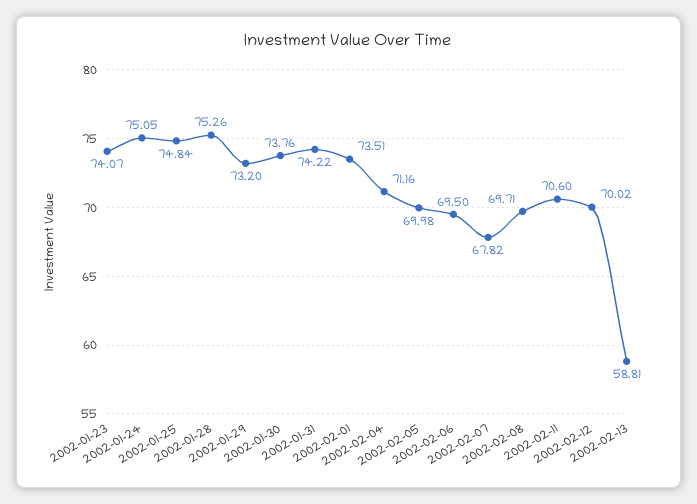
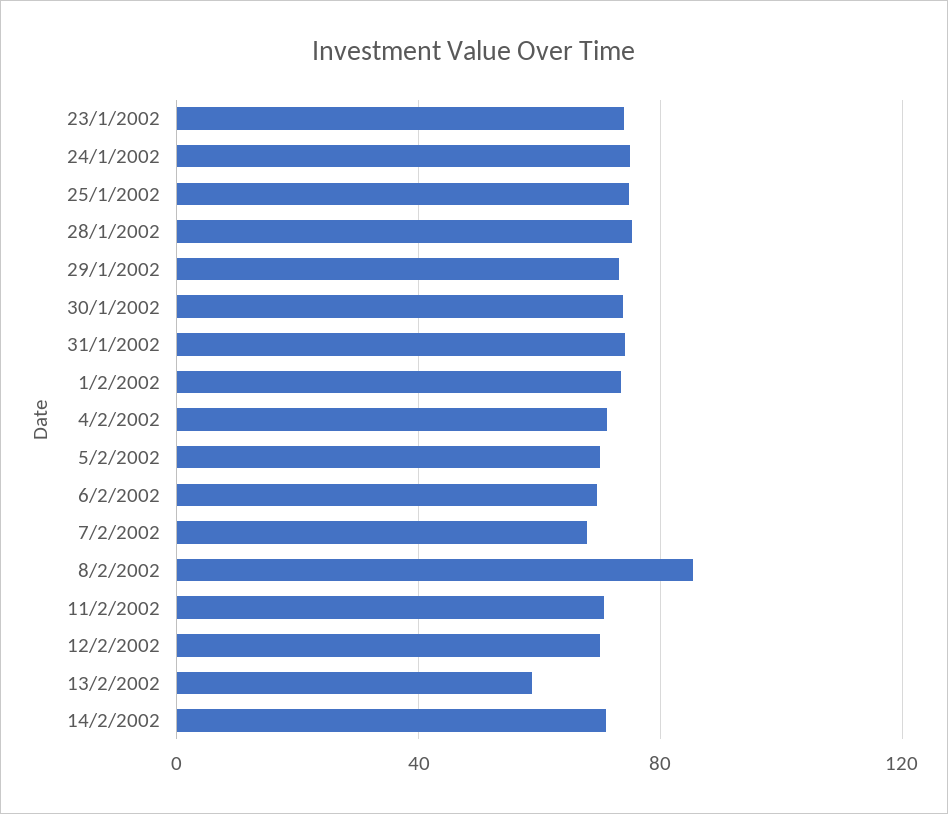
2002-02-08: 69.71 -> 85
14/2/2002: none -> 70

